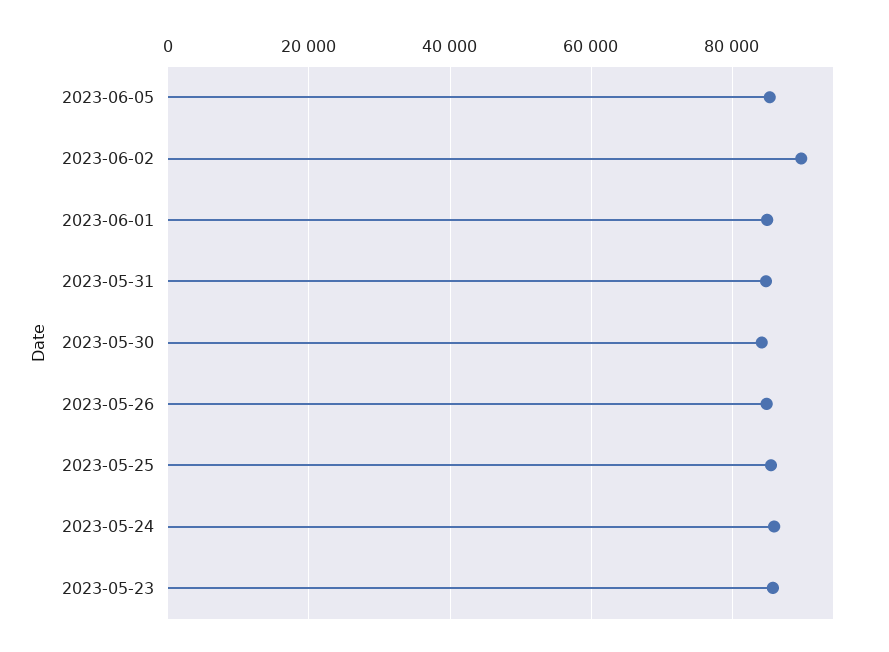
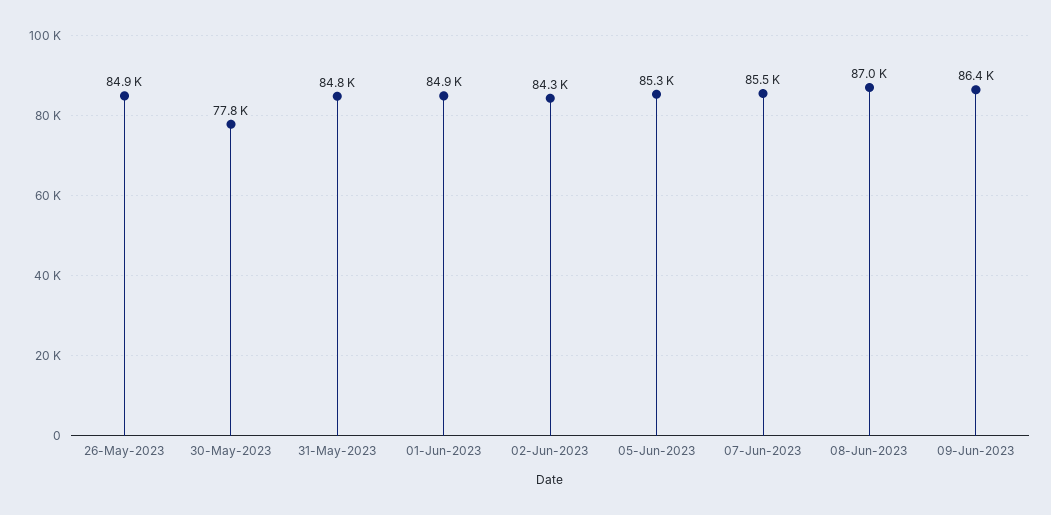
2023-06-02: 90000 -> 84300
2023-05-30: 84000 -> 77800
2023-05-25: 86000 -> none
2023-05-24: 86000 -> none
2023-05-23: 86000 -> none
07-Jun-2023: none -> 85500
08-Jun-2023: none -> 87000
09-Jun-2023: none -> 86400

